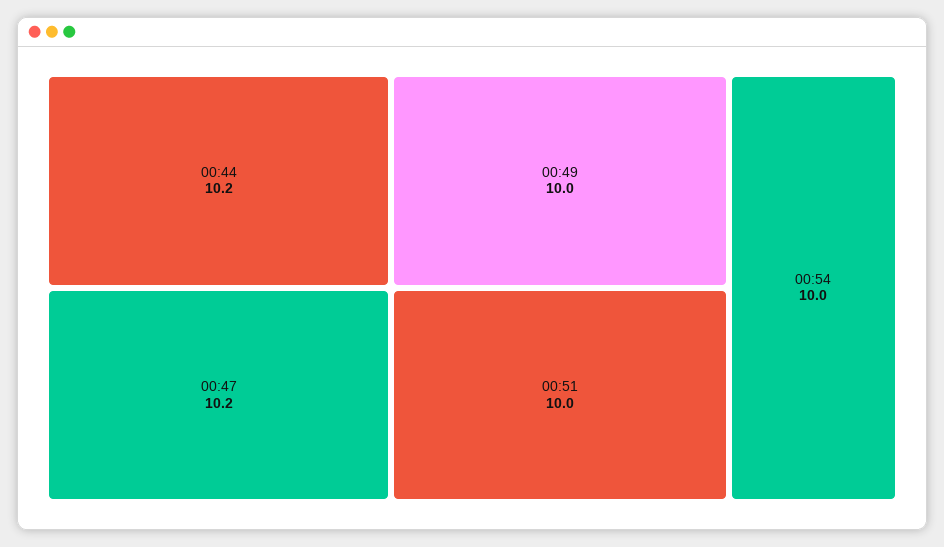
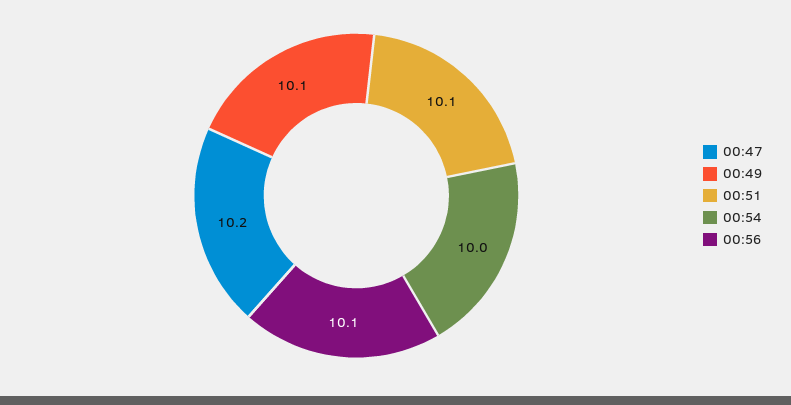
00:44: 10.2 -> none
00:49: 10 -> 10.1
00:51: 10 -> 10.1
00:56: none -> 10.1

